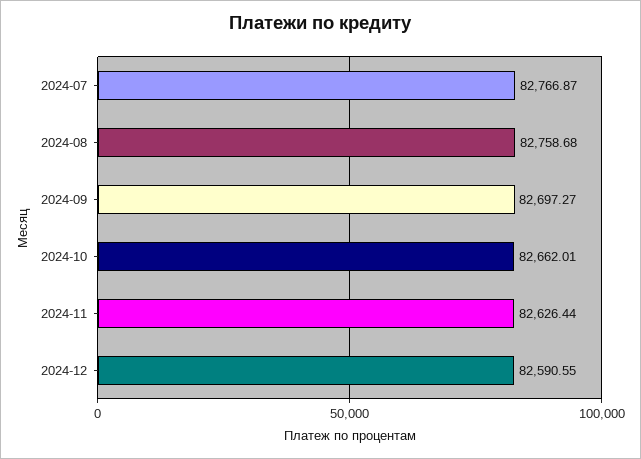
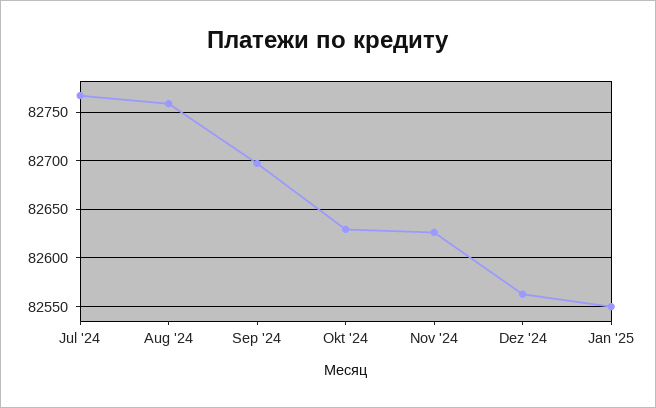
2024-10: 82662.01 -> 82630
2024-12: 82590.55 -> 82560
Jan '25: none -> 82550

